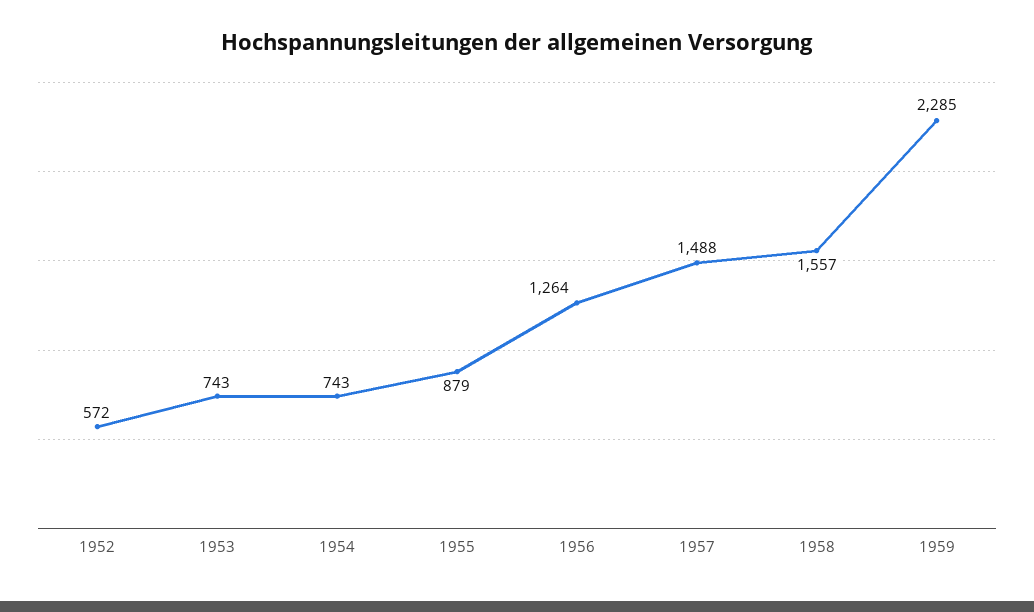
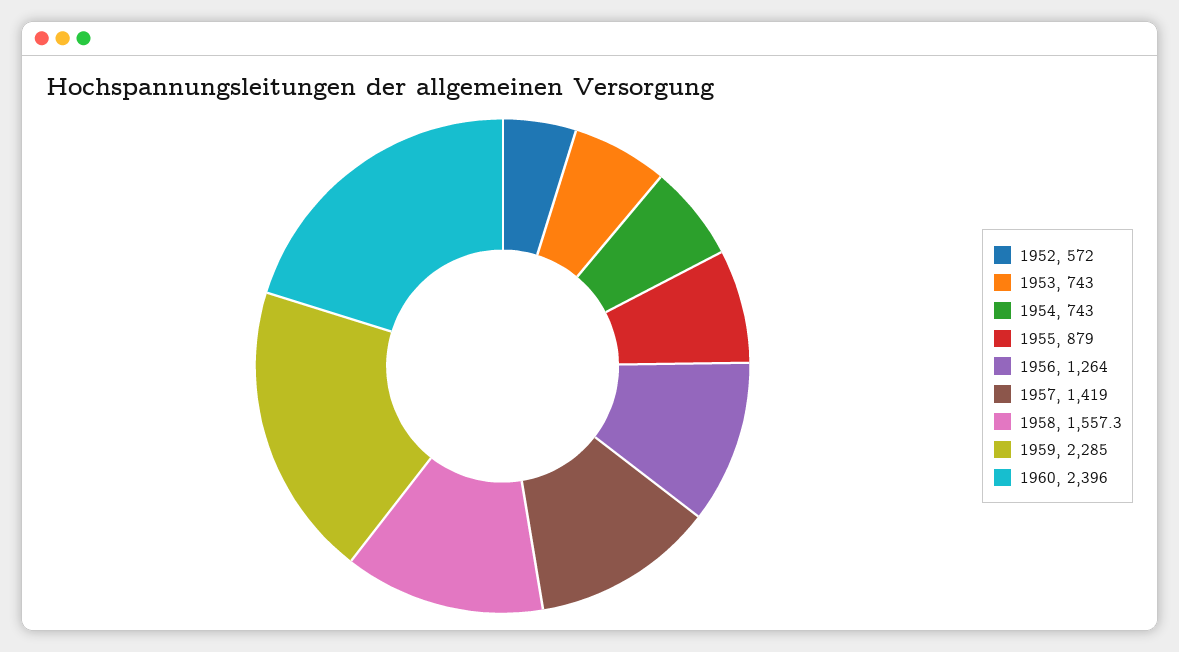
1957: 1488 -> 1419
1960: none -> 2396

